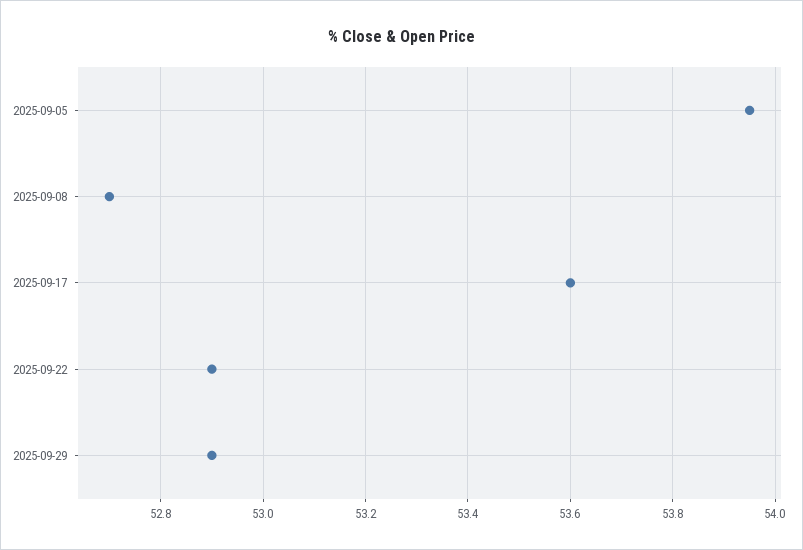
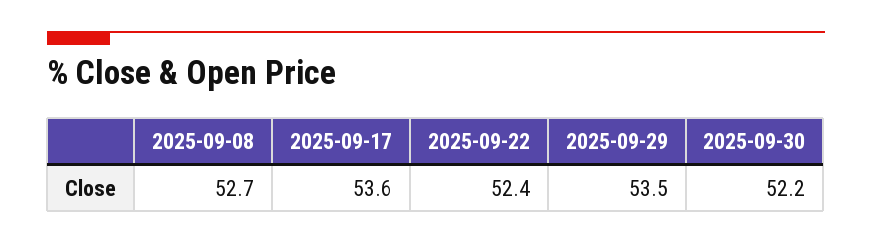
2025-09-05: 53.95 -> none
2025-09-22: 52.9 -> 52.4
2025-09-29: 52.9 -> 53.5
2025-09-30: none -> 52.2

